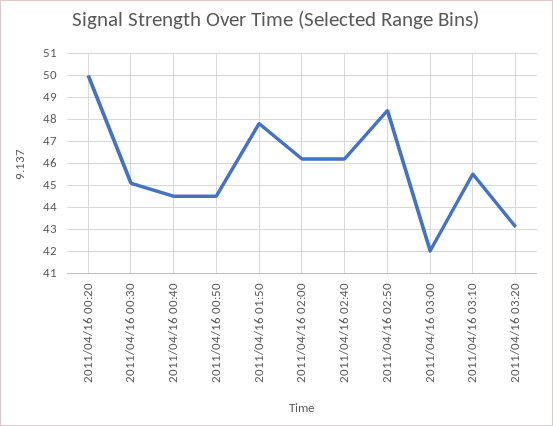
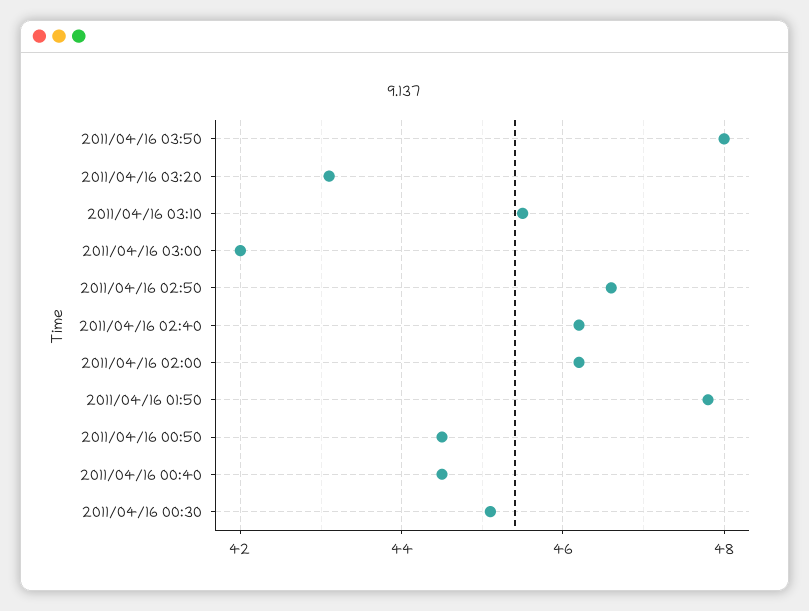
2011/04/16 00:20: 50 -> none
2011/04/16 02:50: 48.5 -> 46.5
2011/04/16 03:50: none -> 48

